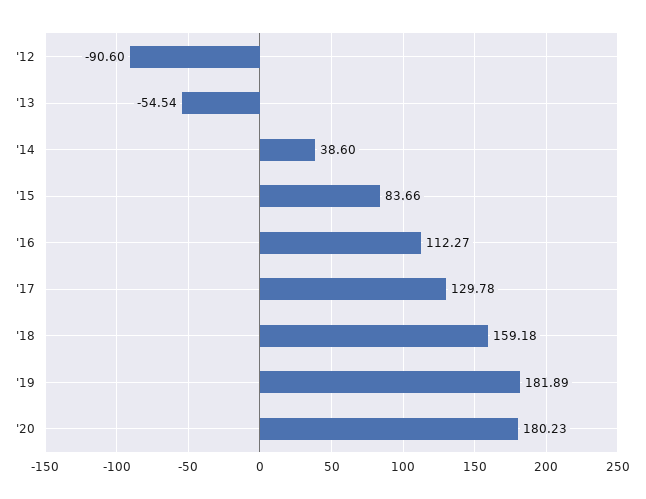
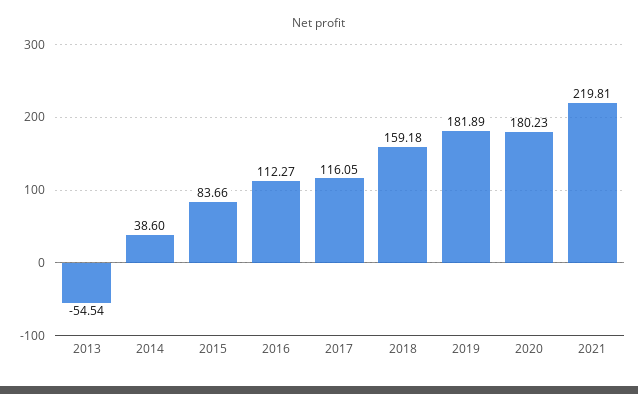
'12: -90.6 -> none
'17: 129.78 -> 116.05
2021: none -> 219.81

